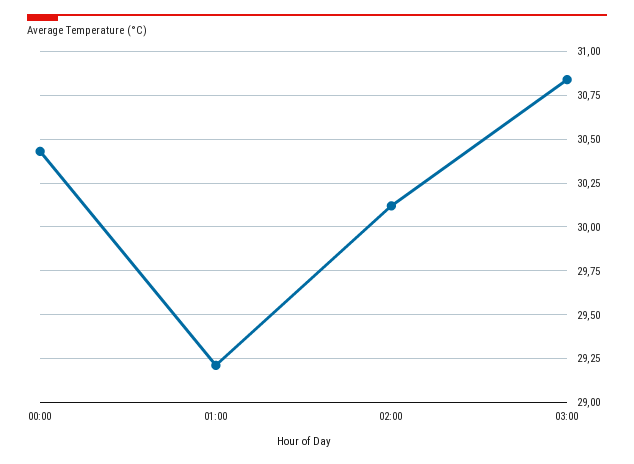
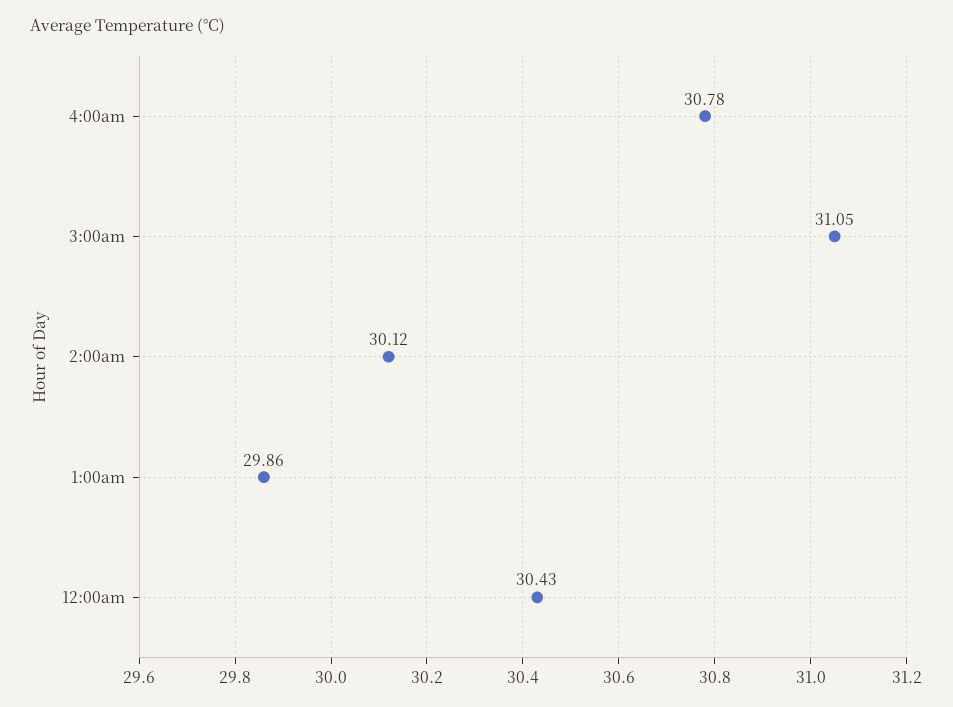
01:00: 29.2 -> 29.86
03:00: 30.85 -> 31.05
4:00am: none -> 30.78

